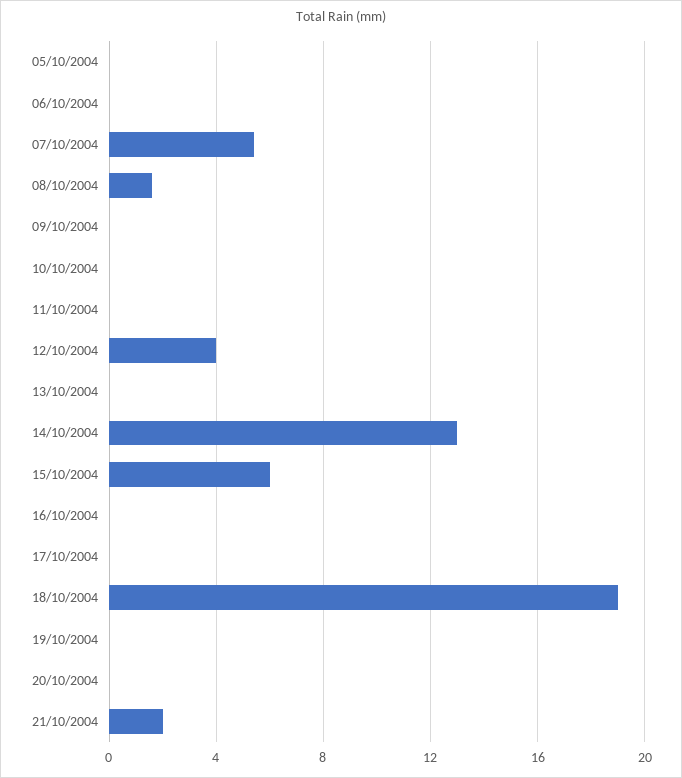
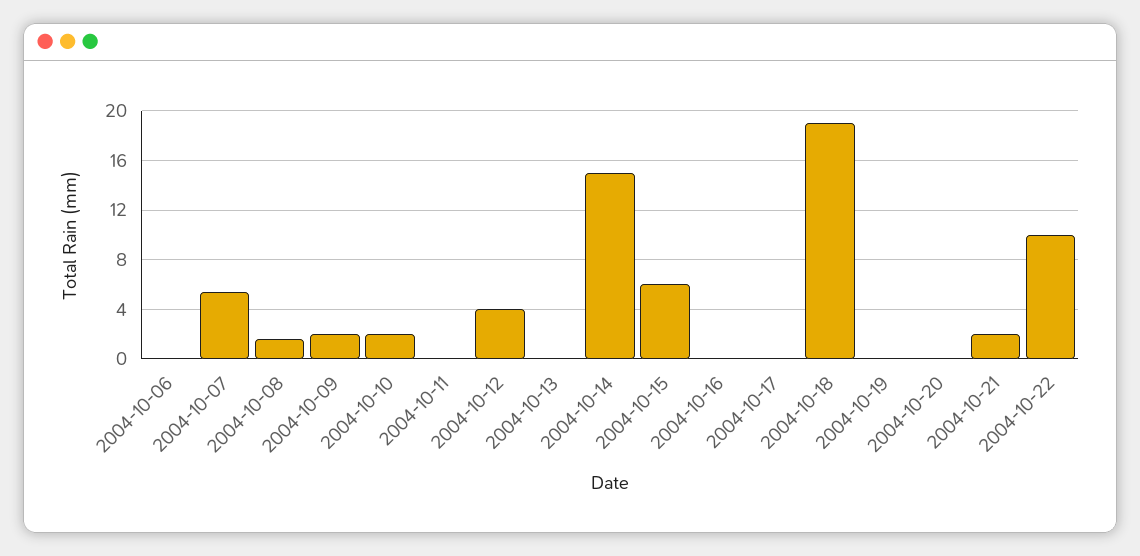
05/10/2004: 0 -> none
09/10/2004: 0 -> 2
10/10/2004: 0 -> 2
14/10/2004: 13 -> 15
2004-10-22: none -> 10

